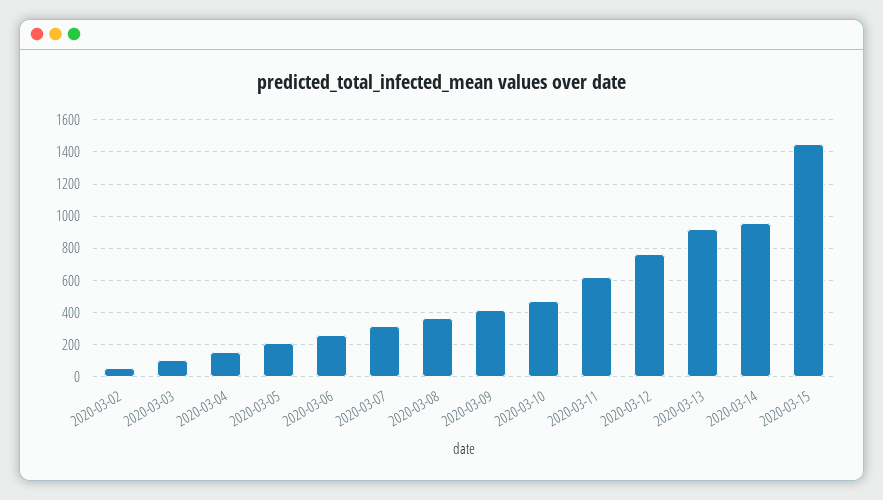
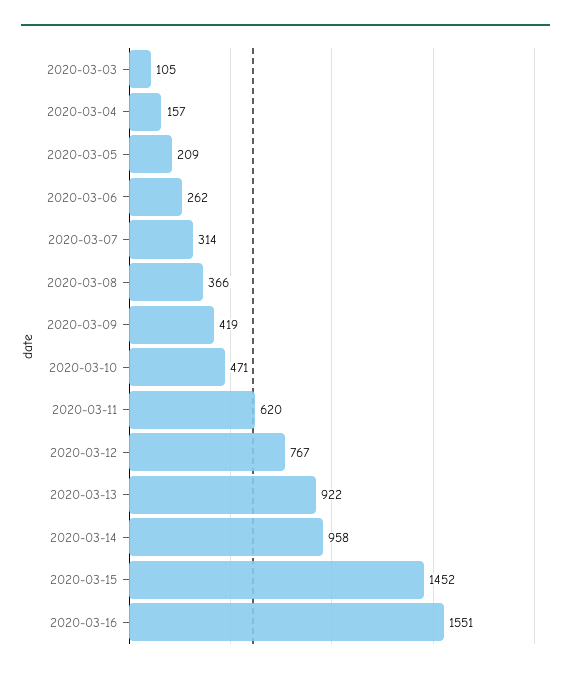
2020-03-02: 50 -> none
2020-03-16: none -> 1551

